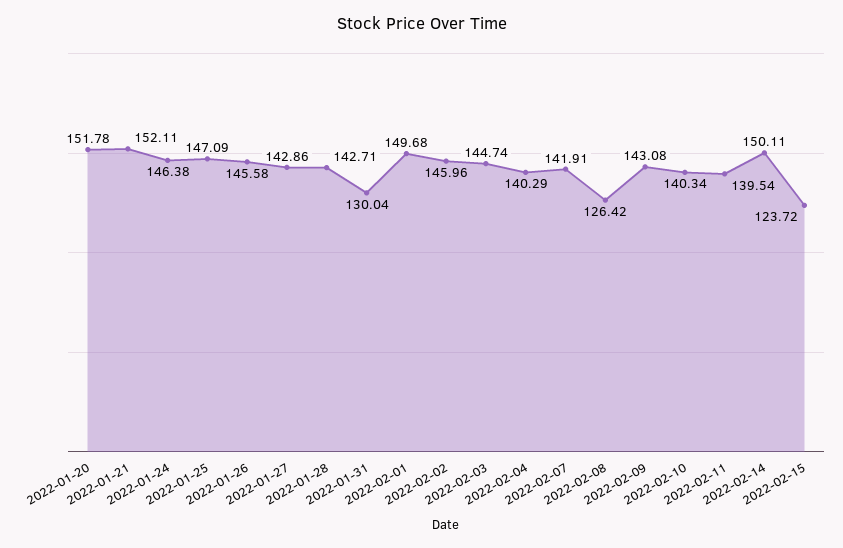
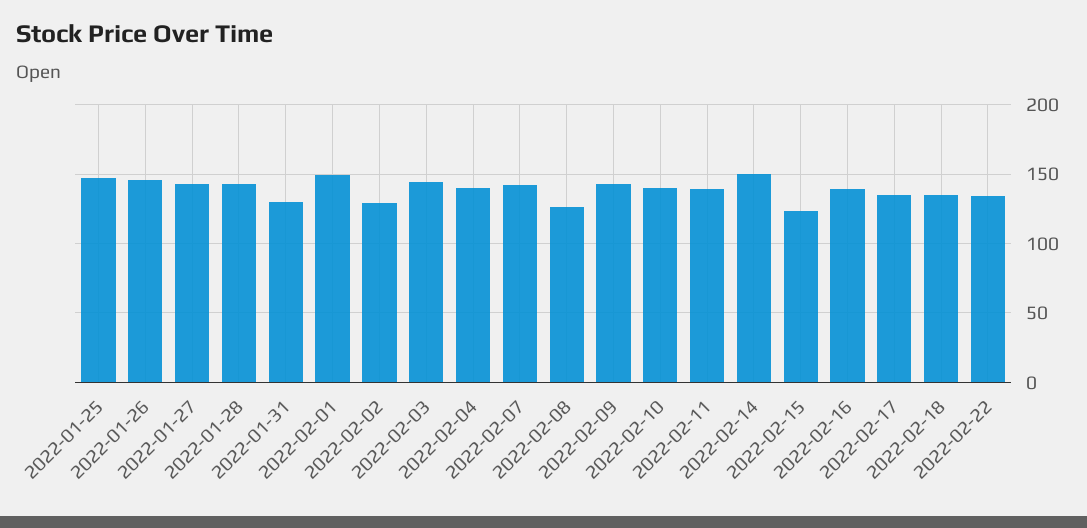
2022-01-20: 151.78 -> none
2022-01-21: 152.11 -> none
2022-01-24: 146.38 -> none
2022-02-02: 145.96 -> 130
2022-02-16: none -> 140
2022-02-17: none -> 135
2022-02-18: none -> 135
2022-02-22: none -> 135

